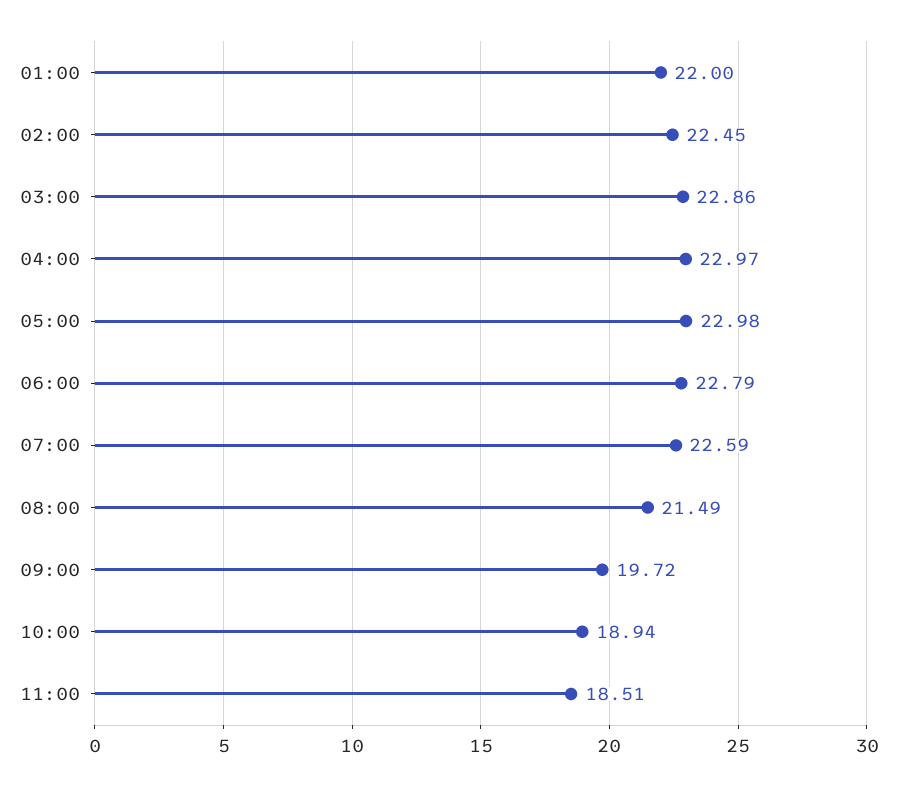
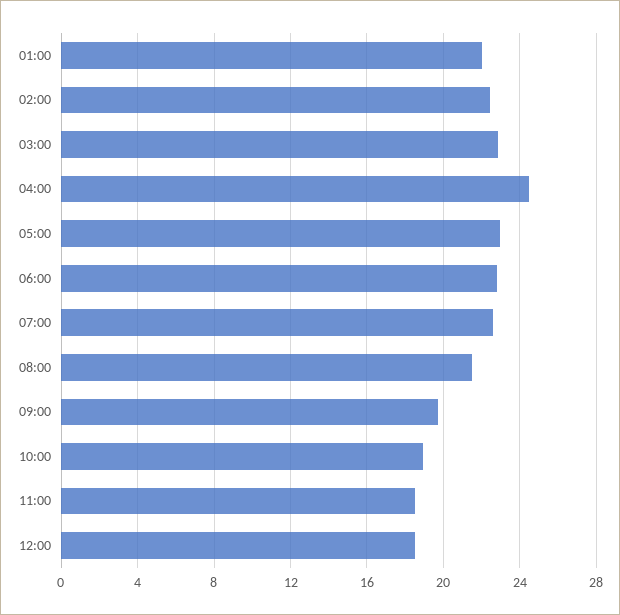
04:00: 22.97 -> 24.5
12:00: none -> 18.5

